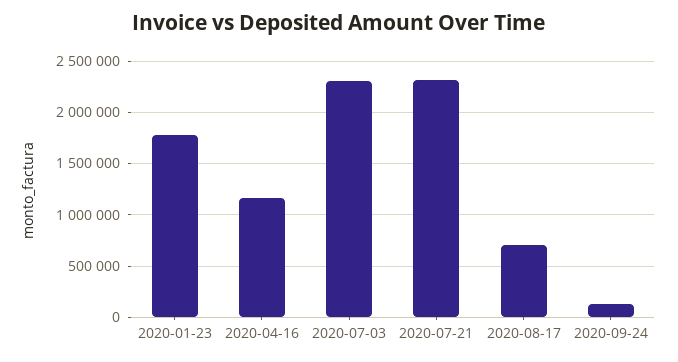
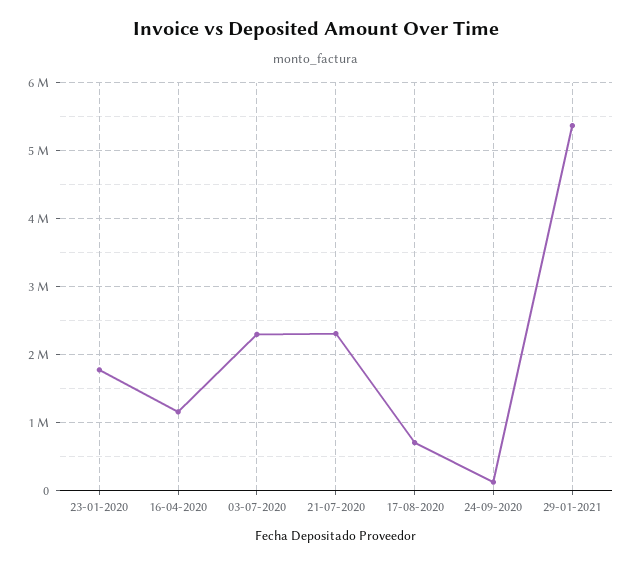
29-01-2021: none -> 5400000

